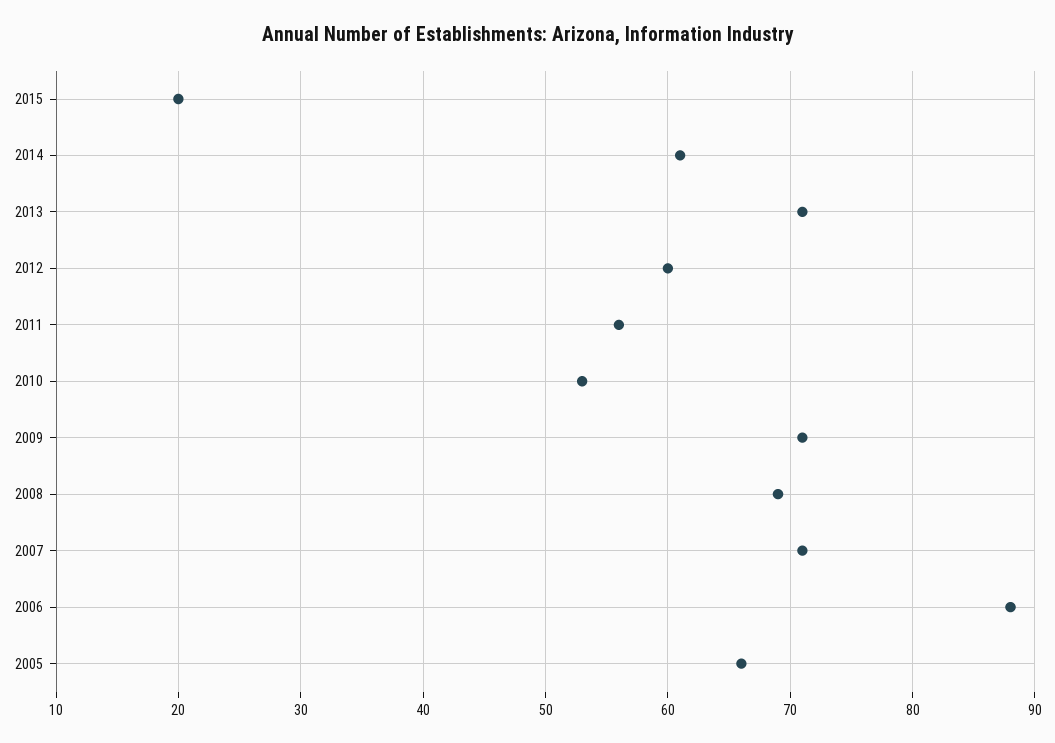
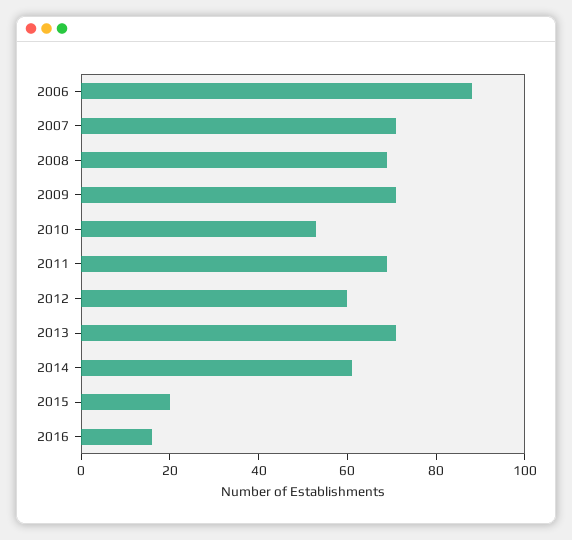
2011: 56 -> 70
2005: 66 -> none
2016: none -> 15

